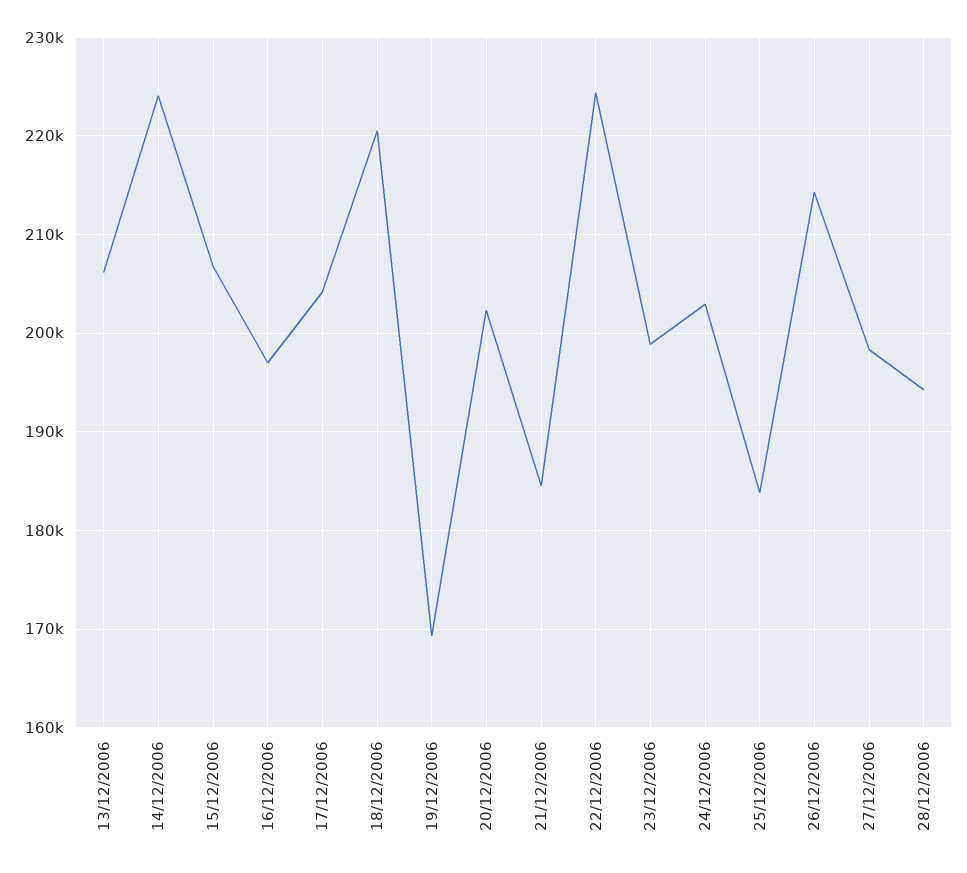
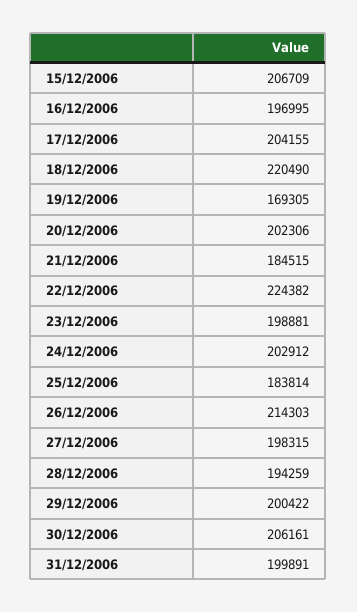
13/12/2006: 206000 -> none
14/12/2006: 224000 -> none
29/12/2006: none -> 200422
30/12/2006: none -> 206161
31/12/2006: none -> 199891

